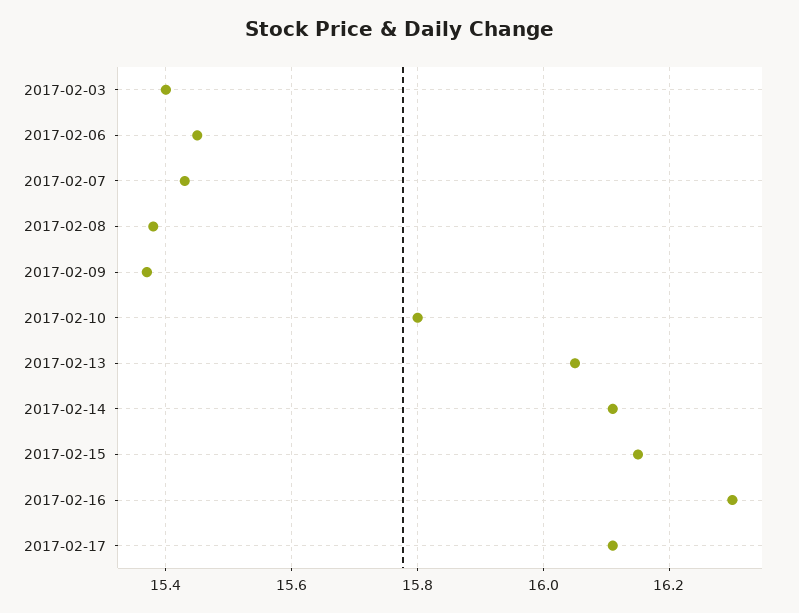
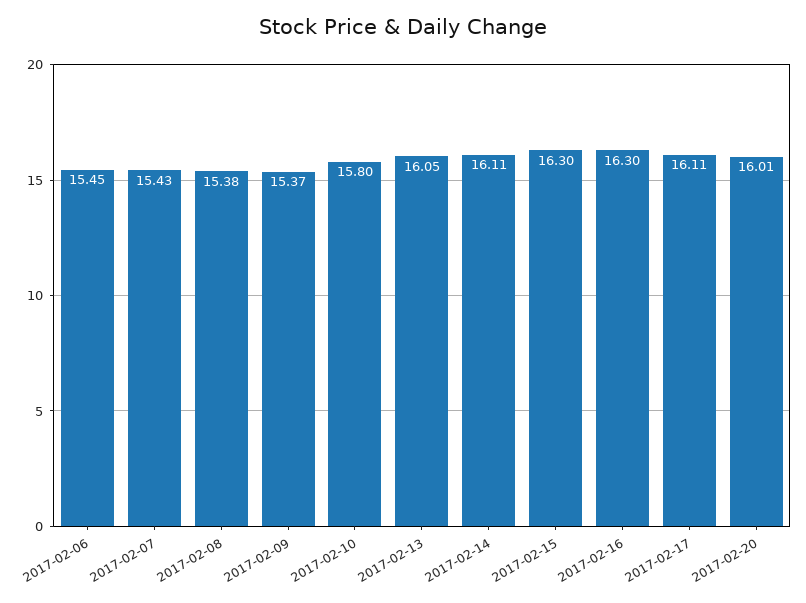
2017-02-03: 15.4 -> none
2017-02-15: 16.15 -> 16.3
2017-02-20: none -> 16.01

